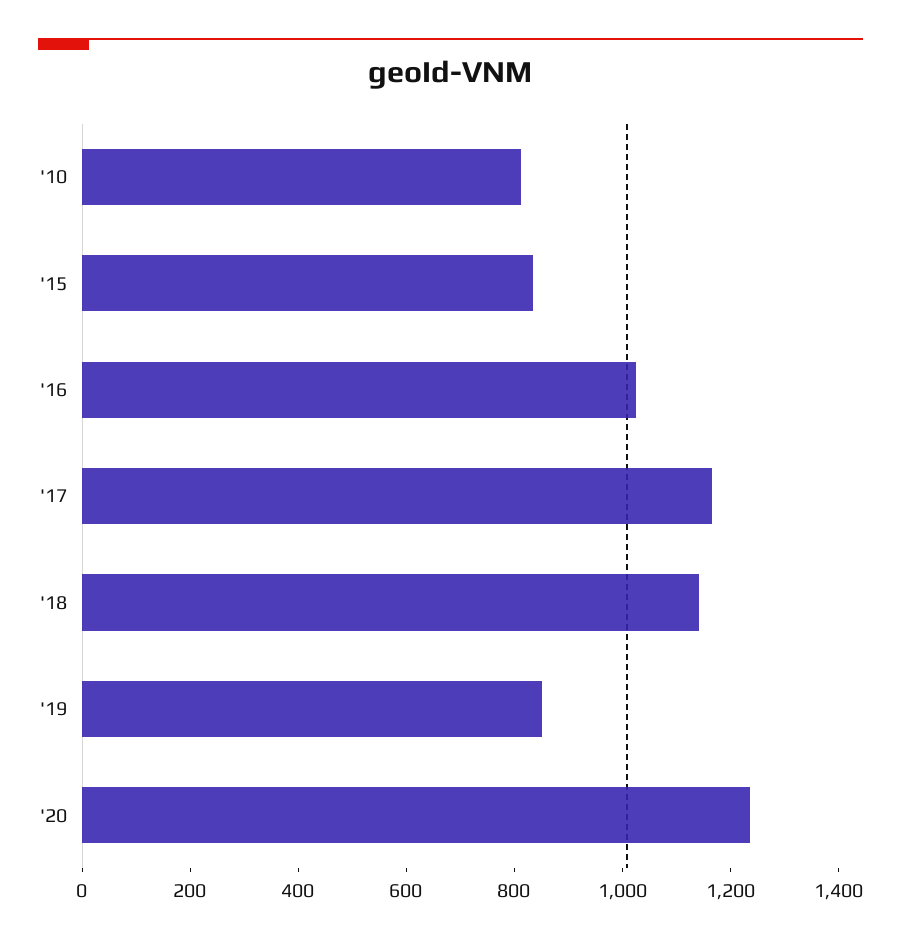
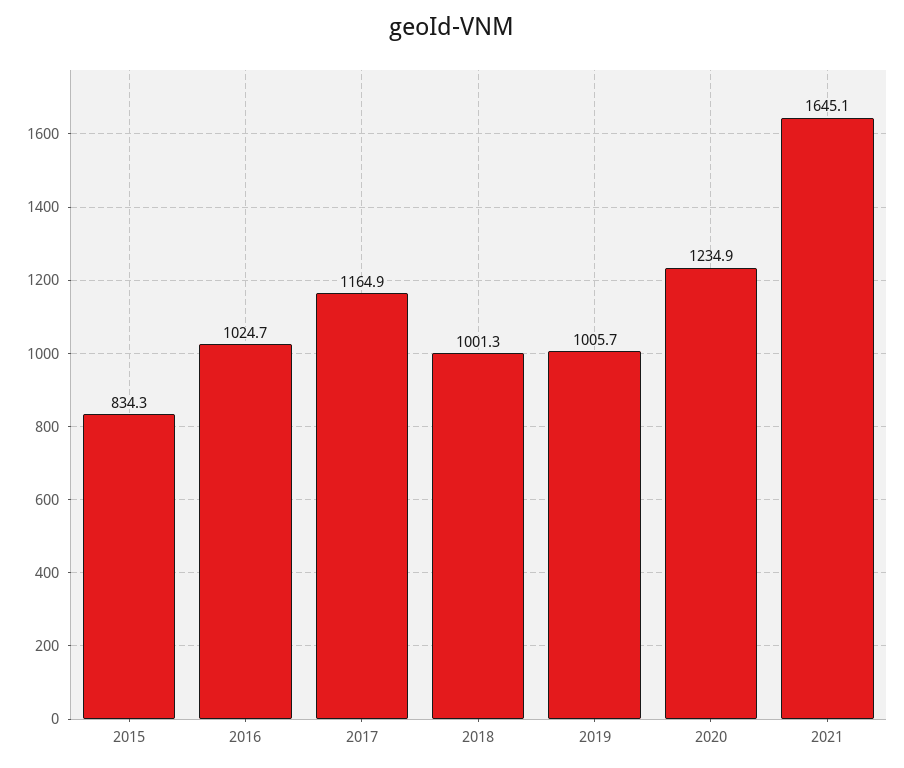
'10: 800 -> none
'18: 1150 -> 1001.3
'19: 850 -> 1005.7
2021: none -> 1645.1

